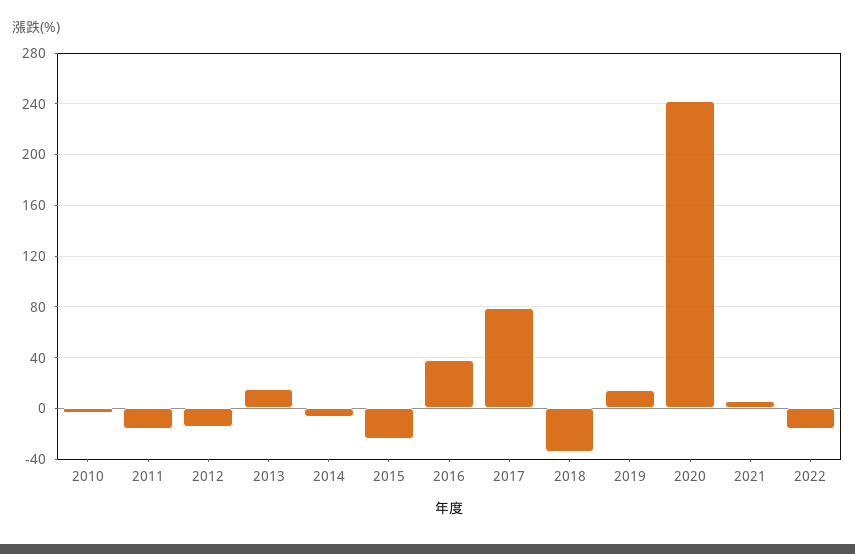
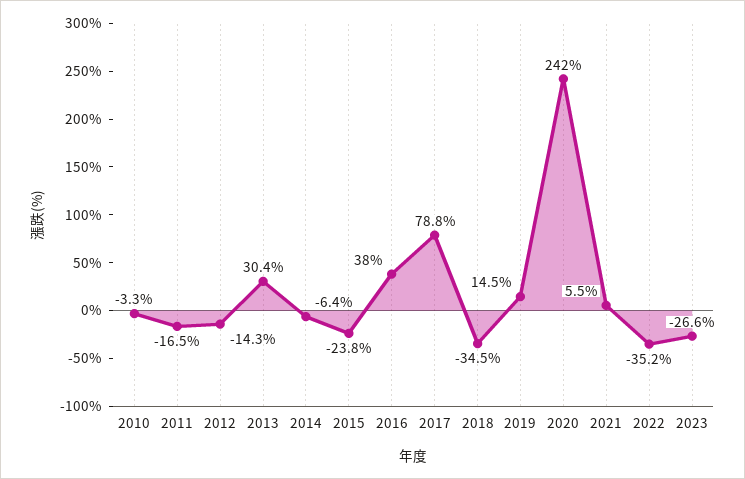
2013: 15 -> 30.4
2022: -15 -> -35.2
2023: none -> -26.6

